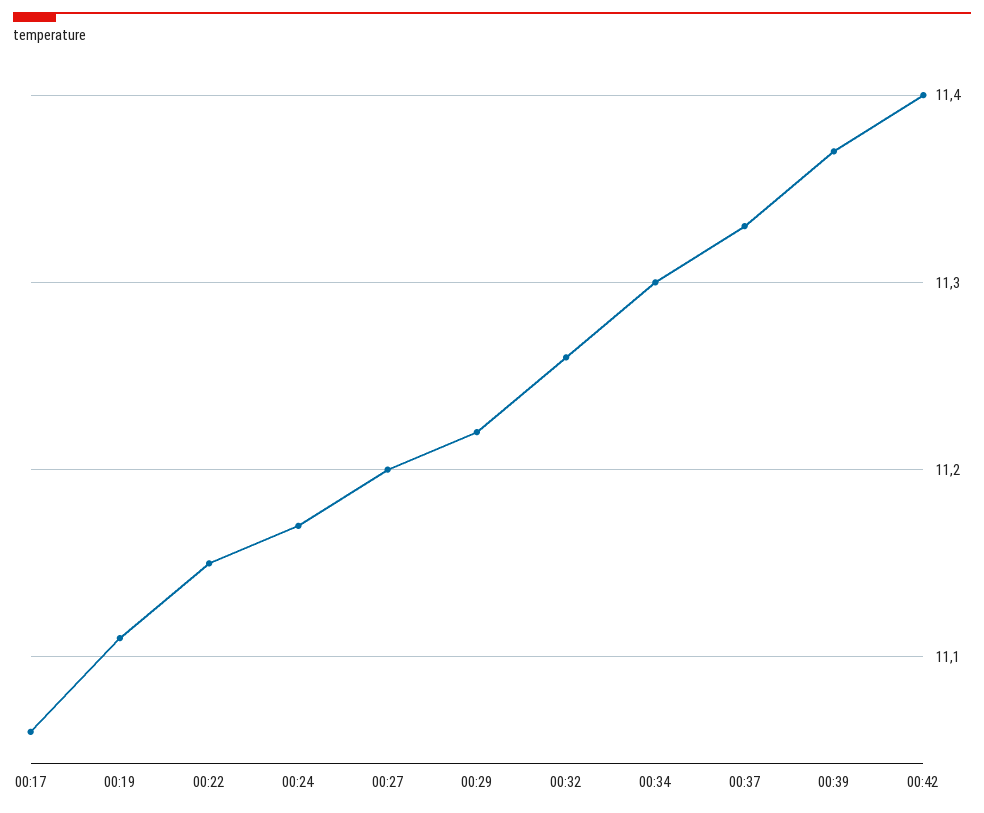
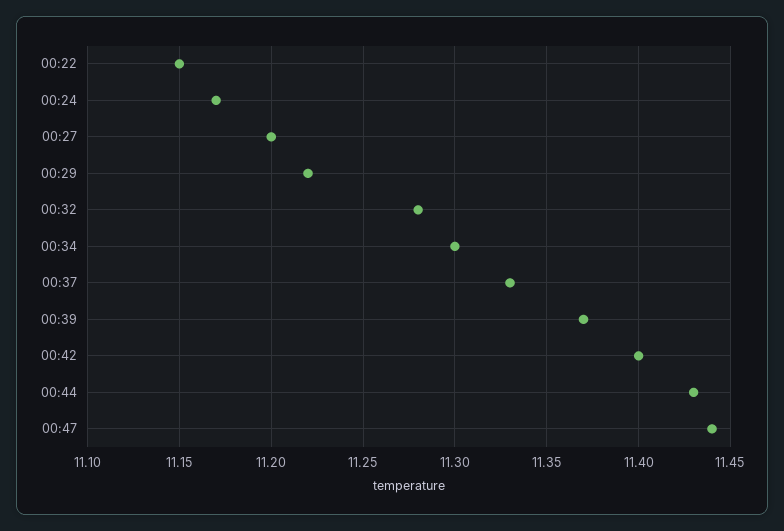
00:17: 11.06 -> none
00:19: 11.11 -> none
00:32: 11.26 -> 11.28
00:44: none -> 11.43
00:47: none -> 11.44

